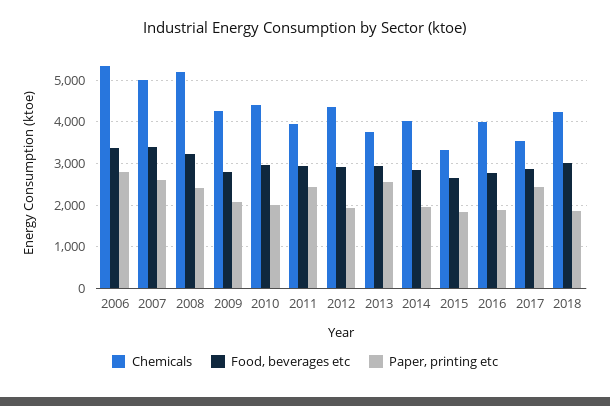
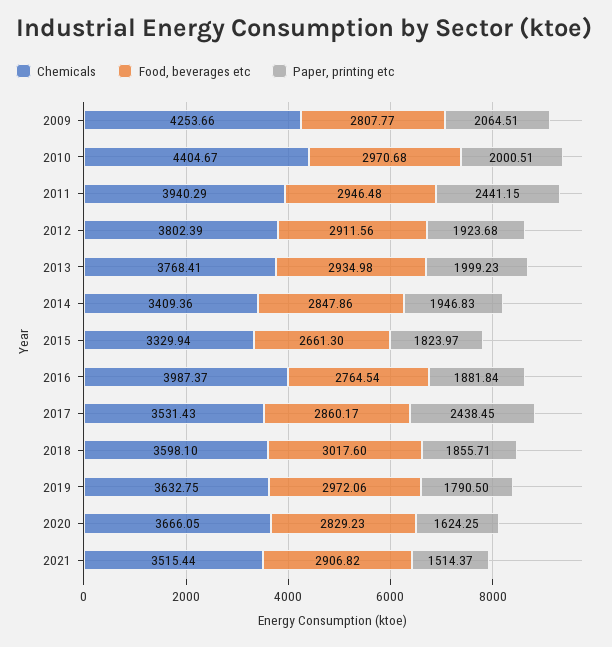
Chemicals, 2006: 5400 -> none
Food, beverages etc, 2006: 3400 -> none
Paper, printing etc, 2006: 2800 -> none
Chemicals, 2007: 5000 -> none
Food, beverages etc, 2007: 3400 -> none
Paper, printing etc, 2007: 2600 -> none
Chemicals, 2008: 5200 -> none
Food, beverages etc, 2008: 3200 -> none
Paper, printing etc, 2008: 2400 -> none
Chemicals, 2012: 4400 -> 3802.39
Paper, printing etc, 2013: 2600 -> 1999.23
Chemicals, 2014: 4000 -> 3409.36
Chemicals, 2018: 4200 -> 3598.1
Chemicals, 2019: none -> 3632.75
Food, beverages etc, 2019: none -> 2972.06
Paper, printing etc, 2019: none -> 1790.5
Chemicals, 2020: none -> 3666.05
Food, beverages etc, 2020: none -> 2829.23
Paper, printing etc, 2020: none -> 1624.25
Chemicals, 2021: none -> 3515.44
Food, beverages etc, 2021: none -> 2906.82
Paper, printing etc, 2021: none -> 1514.37

